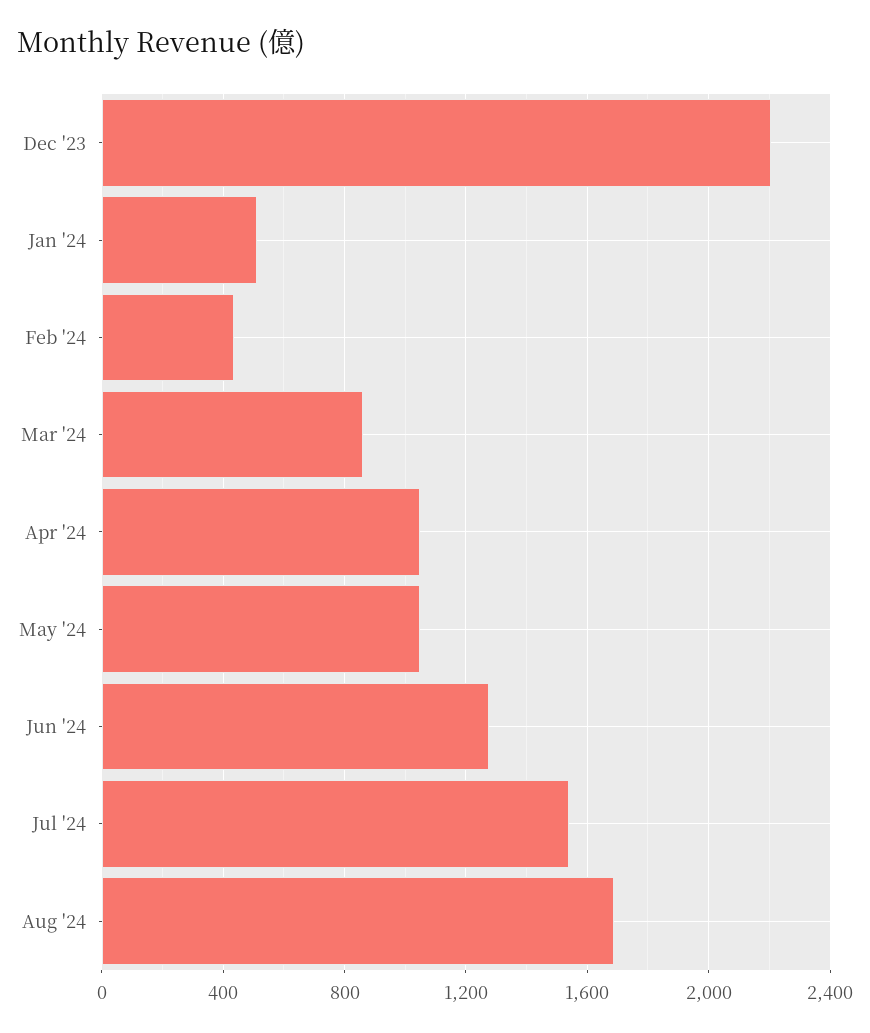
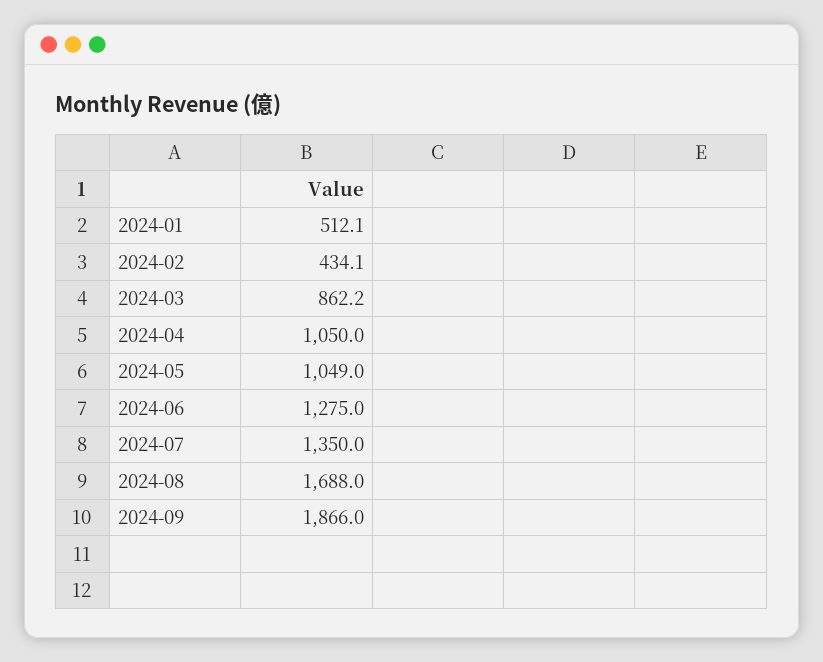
Dec '23: 2200 -> none
Jul '24: 1550 -> 1350
2024-09: none -> 1866

